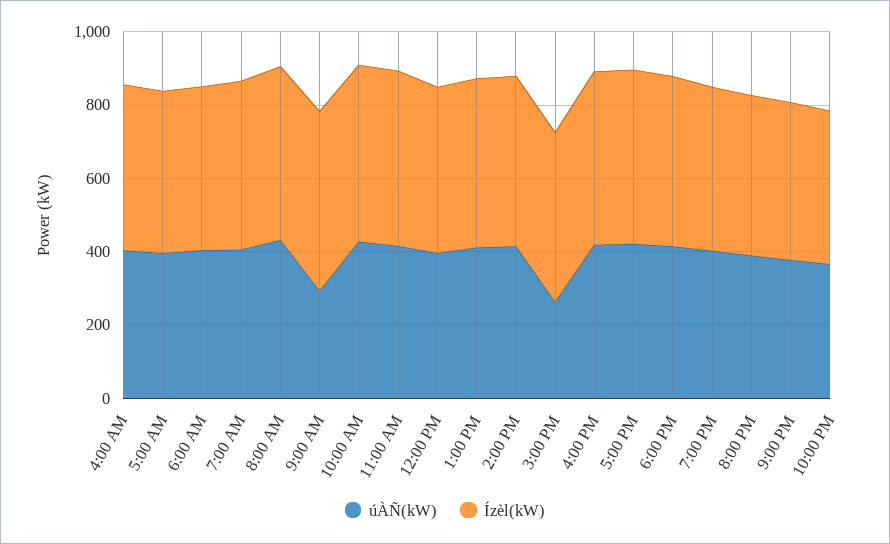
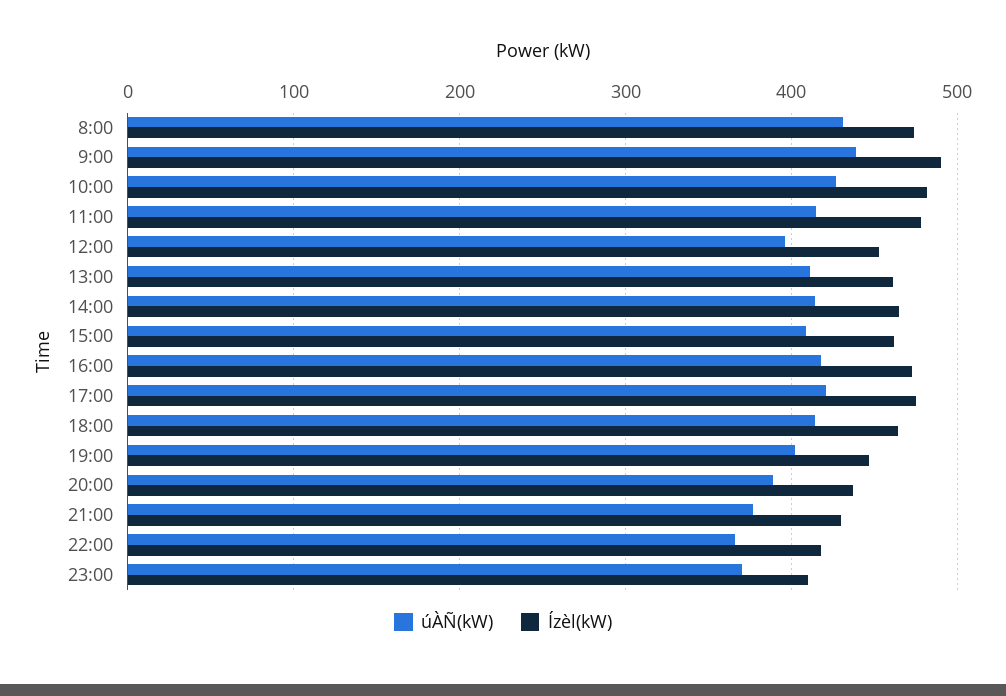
úÀÑ(kW), 4:00 AM: 400 -> none
Ízèl(kW), 4:00 AM: 450 -> none
úÀÑ(kW), 5:00 AM: 400 -> none
Ízèl(kW), 5:00 AM: 450 -> none
úÀÑ(kW), 6:00 AM: 400 -> none
Ízèl(kW), 6:00 AM: 450 -> none
úÀÑ(kW), 7:00 AM: 400 -> none
Ízèl(kW), 7:00 AM: 450 -> none
úÀÑ(kW), 9:00 AM: 300 -> 440
úÀÑ(kW), 3:00 PM: 250 -> 410
úÀÑ(kW), 23:00: none -> 370
Ízèl(kW), 23:00: none -> 410

